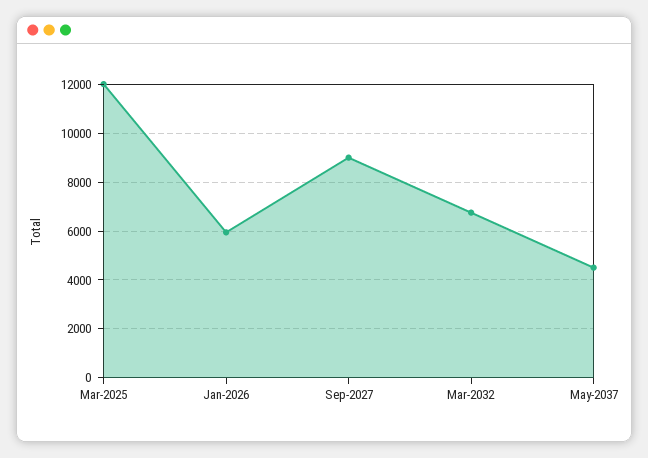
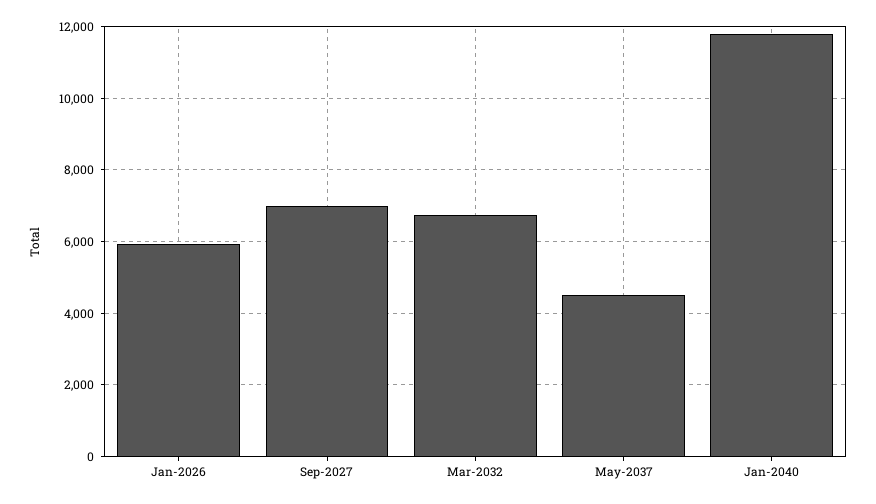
Mar-2025: 12000 -> none
Sep-2027: 9000 -> 7000
Jan-2040: none -> 11800

